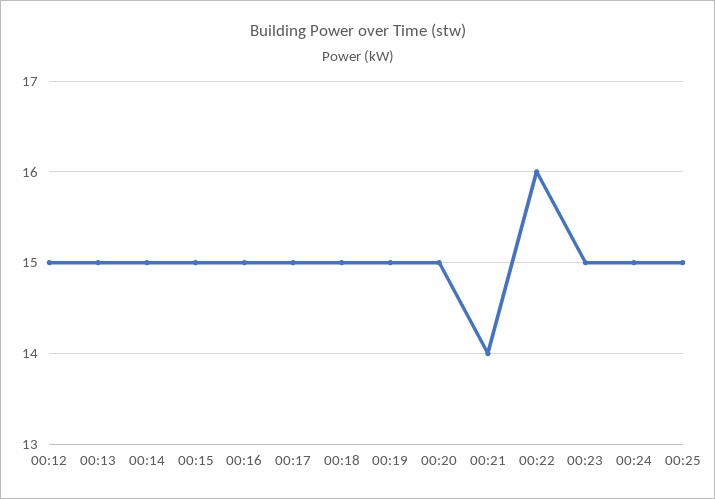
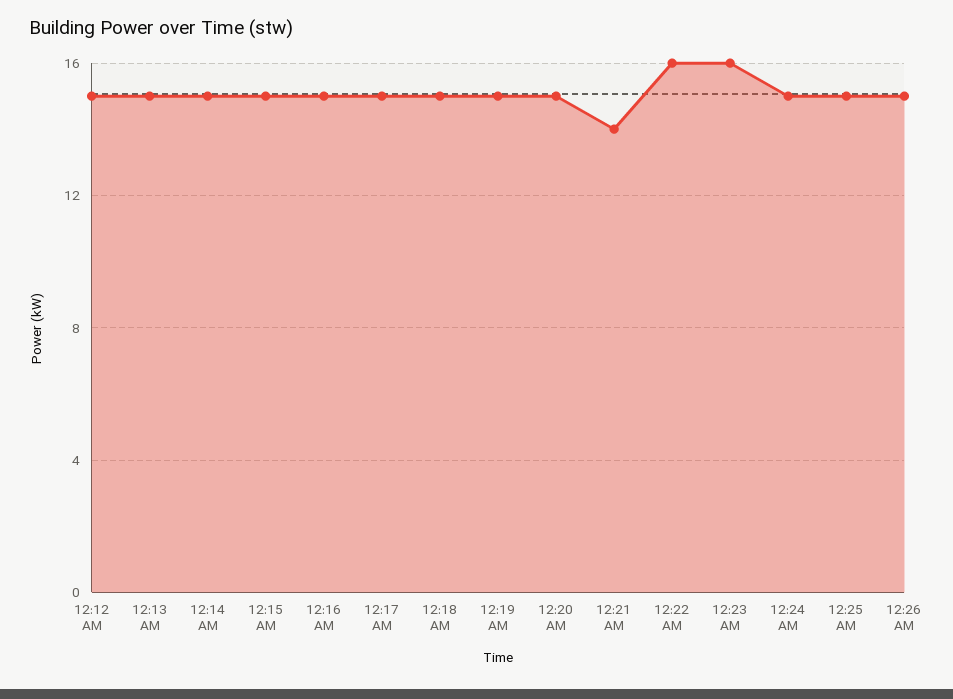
00:23: 15 -> 16
12:26 AM: none -> 15

